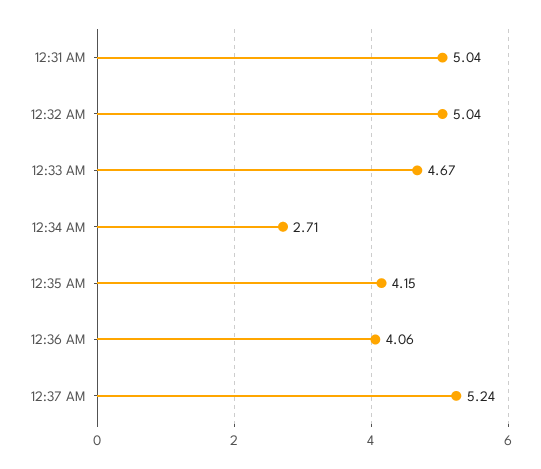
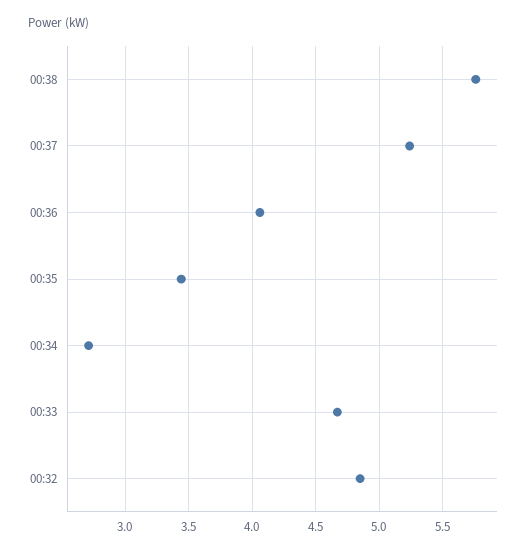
12:31 AM: 5.04 -> none
12:32 AM: 5.04 -> 4.85
12:35 AM: 4.15 -> 3.45
00:38: none -> 5.75

